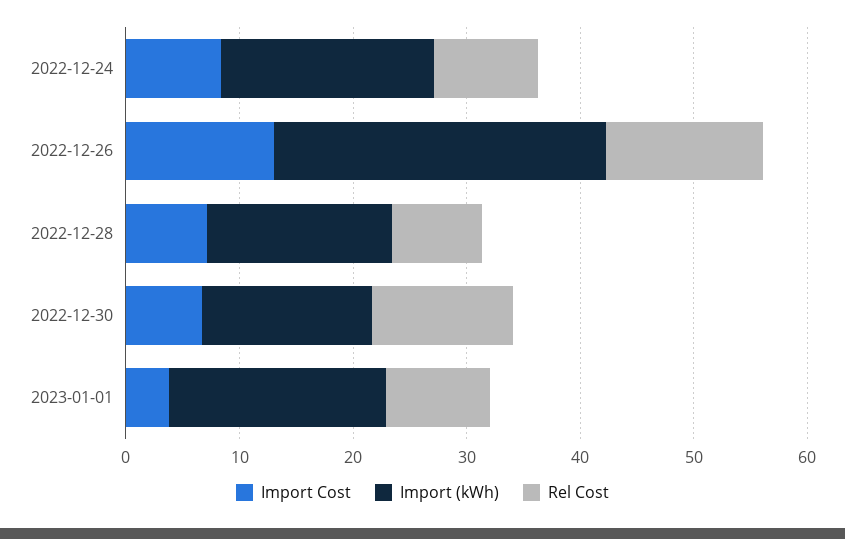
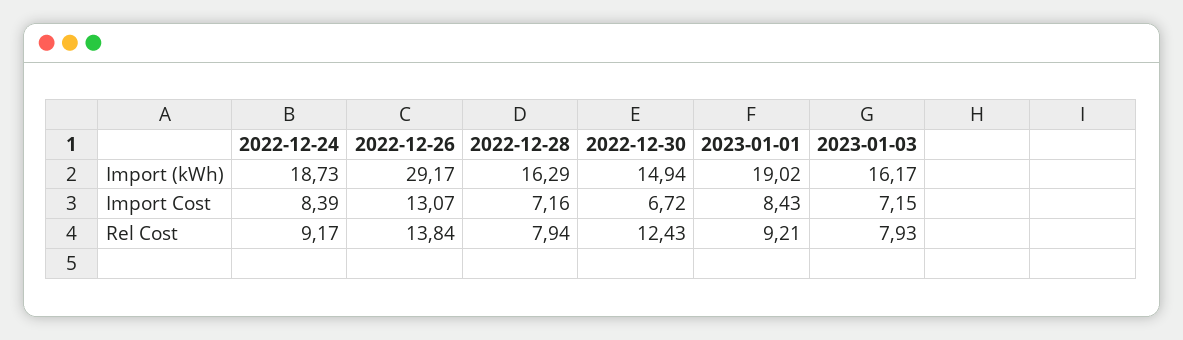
Import Cost, 2023-01-01: 4 -> 8.43
Import (kWh), 2023-01-03: none -> 16.17
Import Cost, 2023-01-03: none -> 7.15
Rel Cost, 2023-01-03: none -> 7.93

